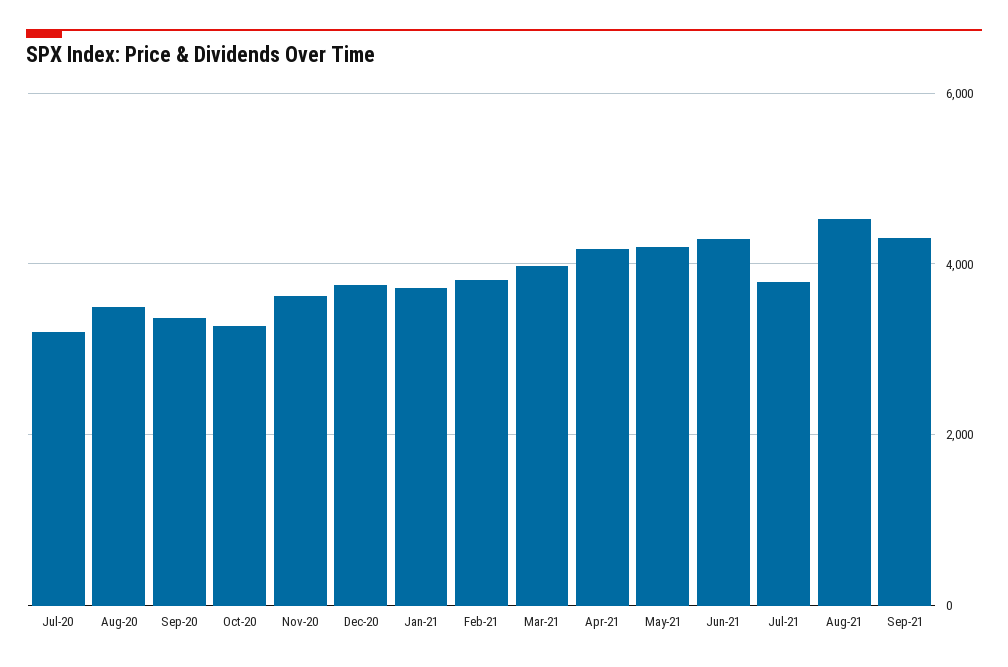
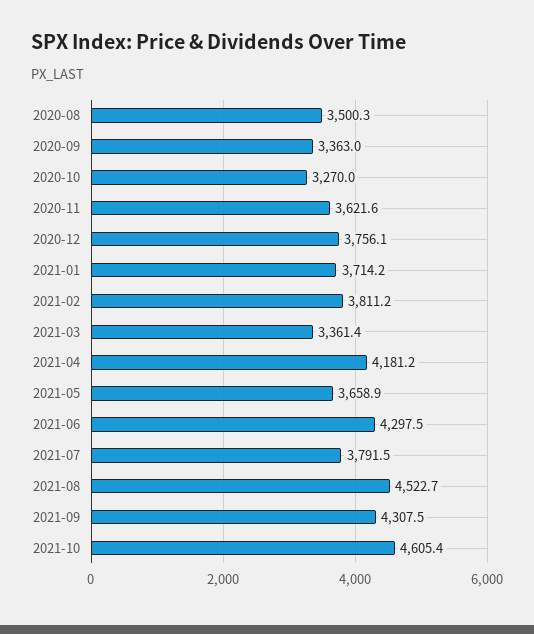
Jul-20: 3200 -> none
Mar-21: 4000 -> 3361.4
May-21: 4200 -> 3658.9
2021-10: none -> 4605.4

